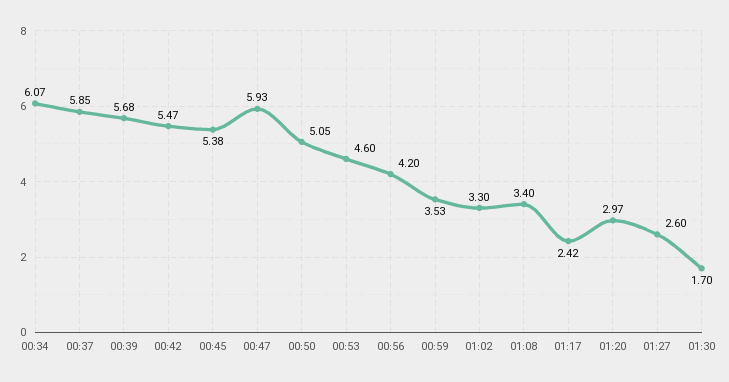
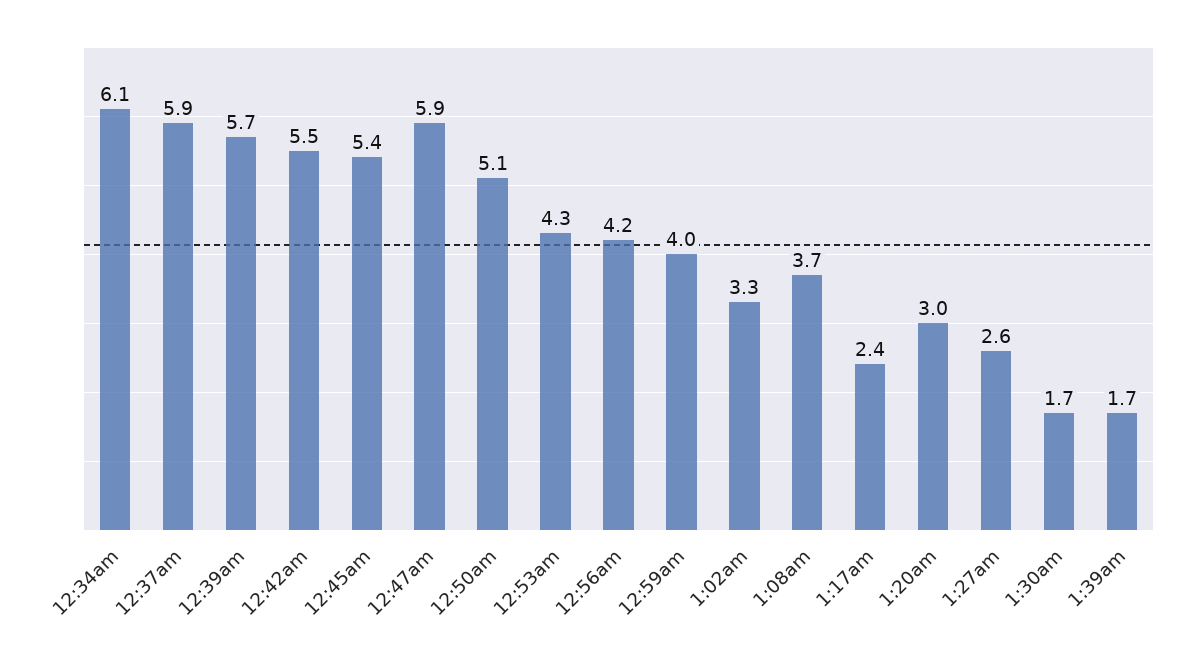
00:53: 4.6 -> 4.3
00:59: 3.53 -> 4
01:08: 3.4 -> 3.7
1:39am: none -> 1.7

